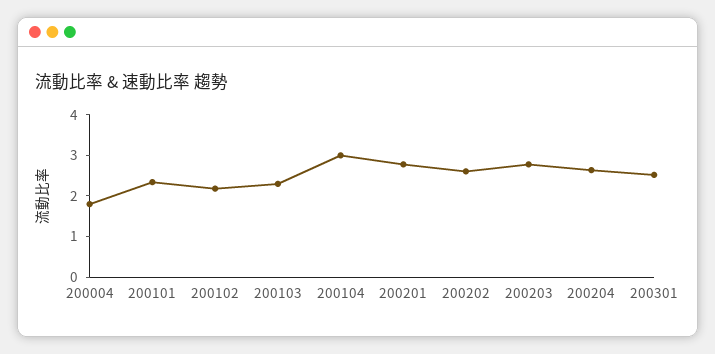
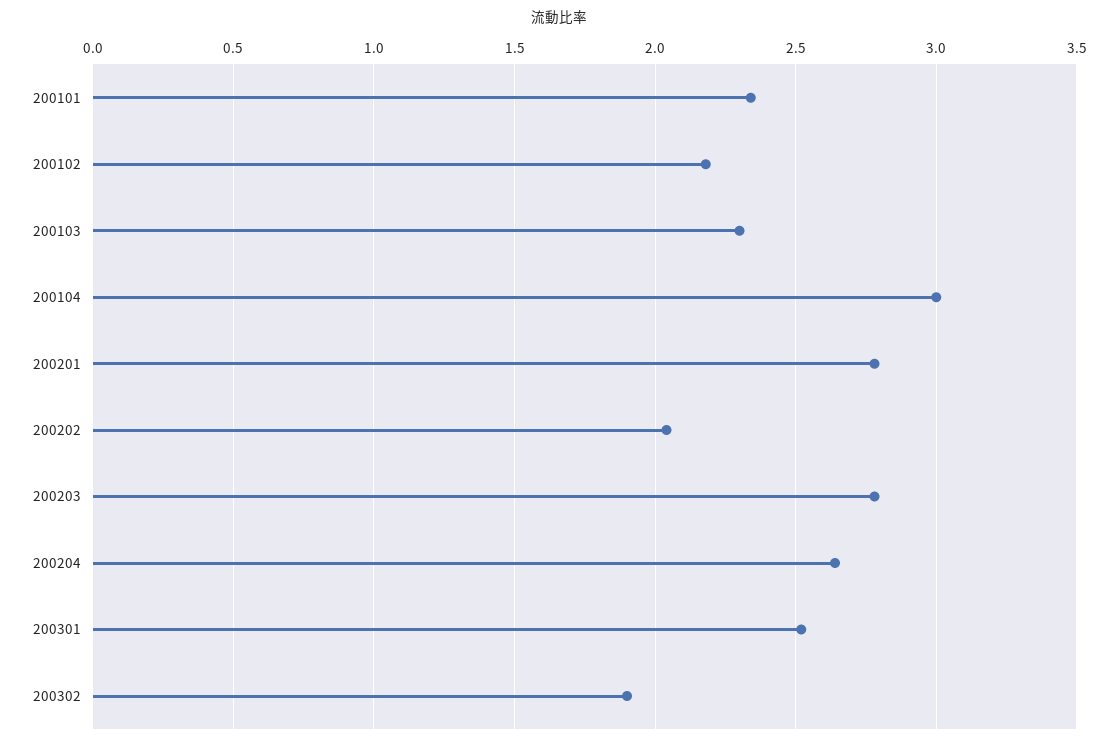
200004: 1.8 -> none
200202: 2.6 -> 2.05
200302: none -> 1.9

